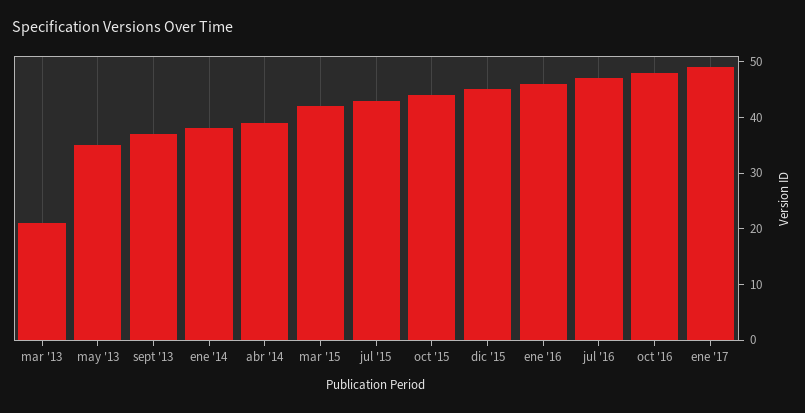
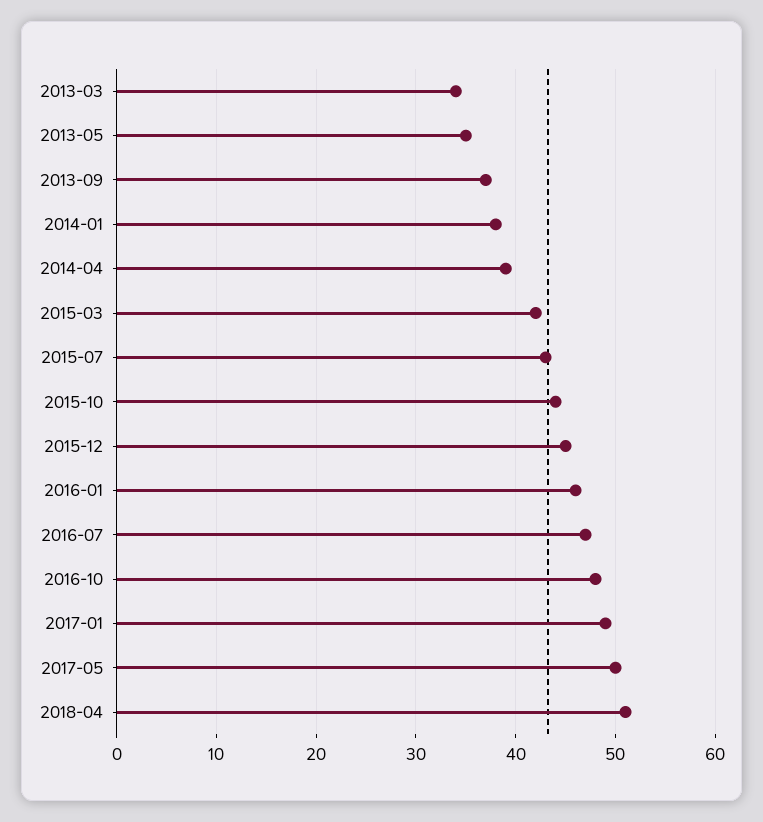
mar '13: 20 -> 34
2017-05: none -> 50
2018-04: none -> 51

